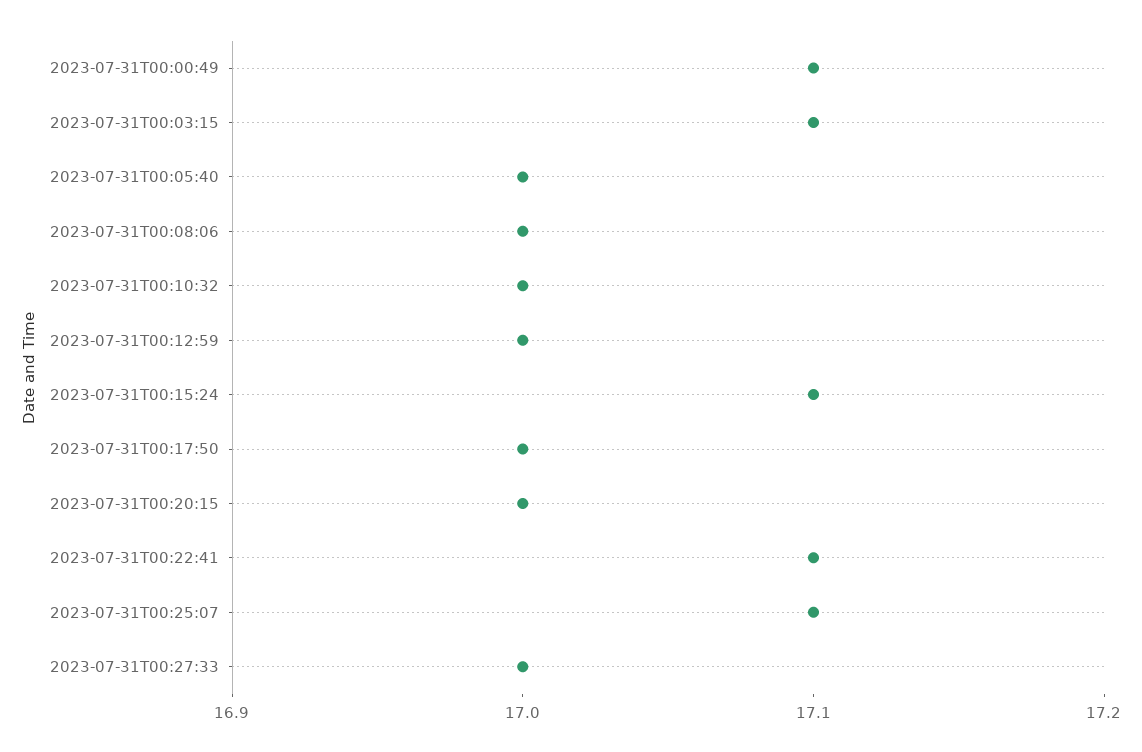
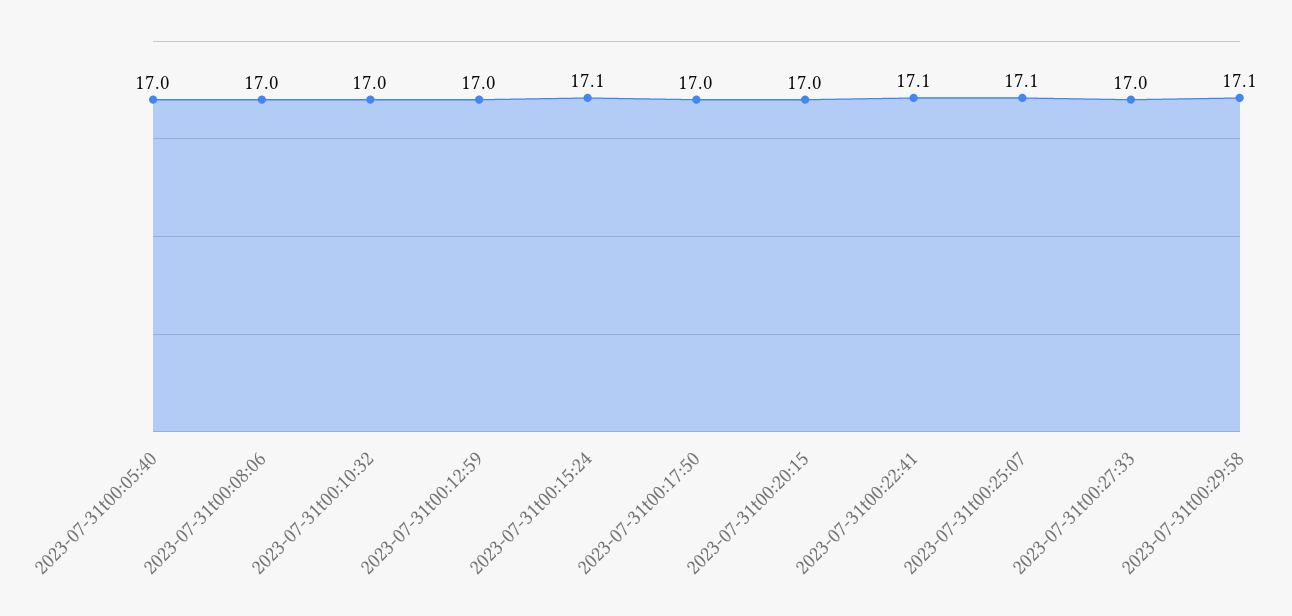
2023-07-31T00:00:49: 17.1 -> none
2023-07-31T00:03:15: 17.1 -> none
2023-07-31t00:29:58: none -> 17.1

